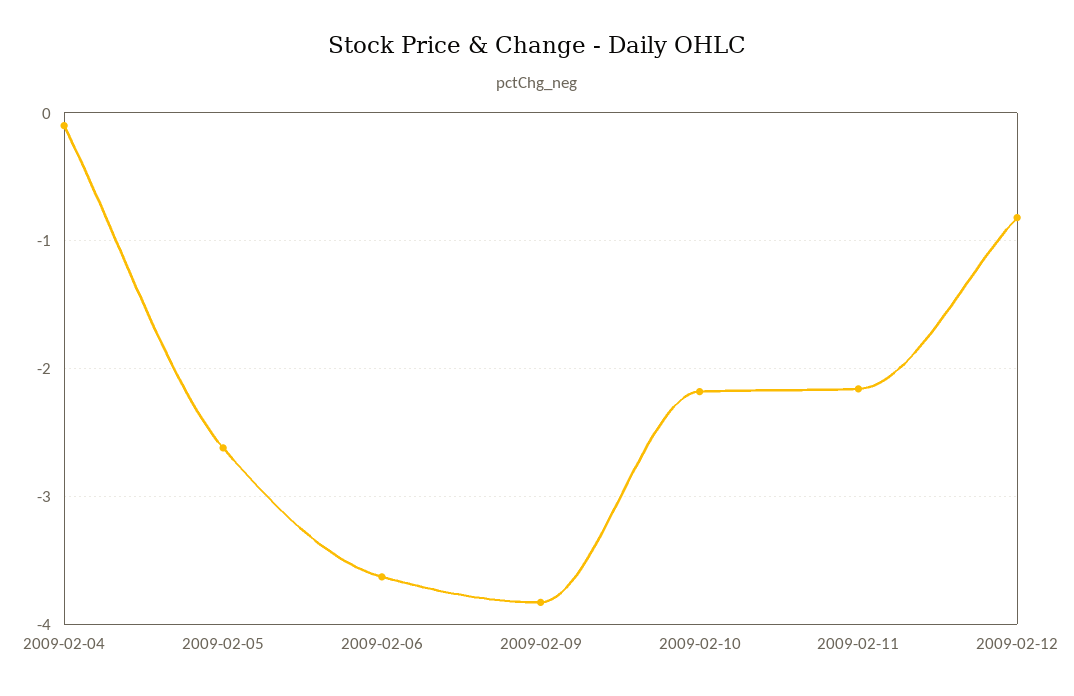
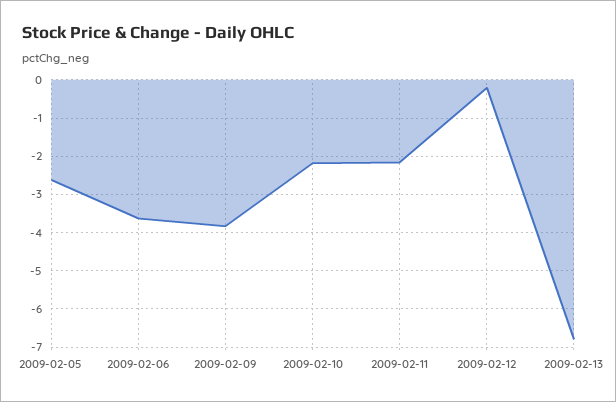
2009-02-04: -0.1 -> none
2009-02-12: -0.8 -> -0.2
2009-02-13: none -> -6.8

